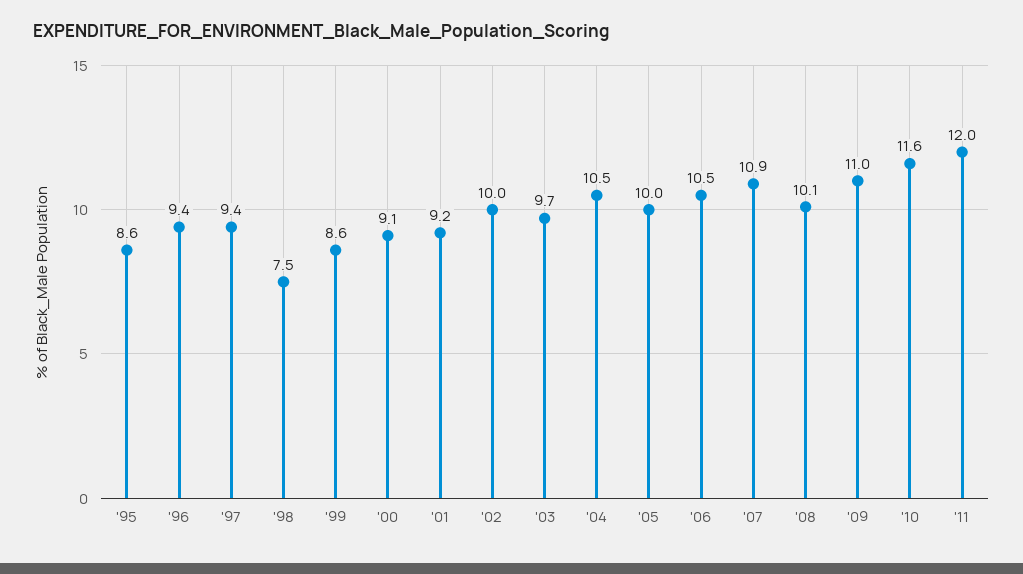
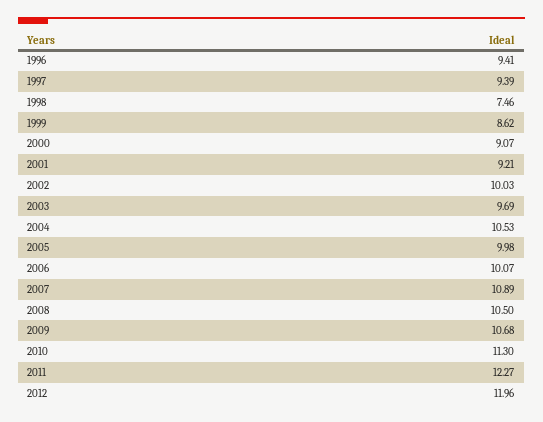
'95: 8.6 -> none
'06: 10.5 -> 10.07
'08: 10.1 -> 10.5
'09: 11 -> 10.68
'10: 11.6 -> 11.3
'11: 12 -> 12.27
2012: none -> 11.96

